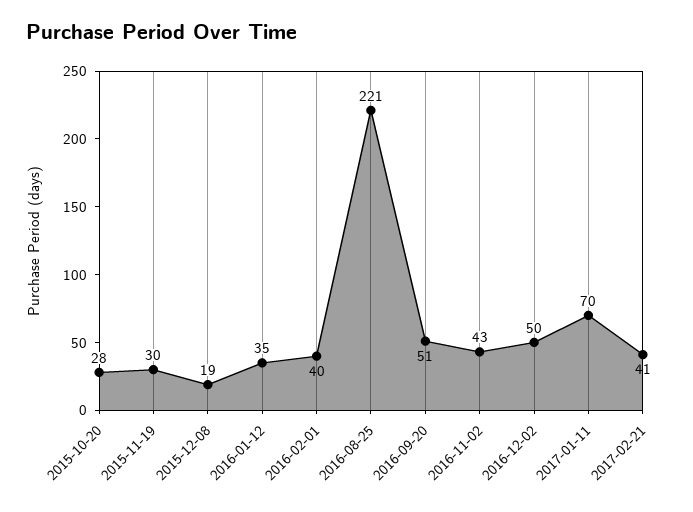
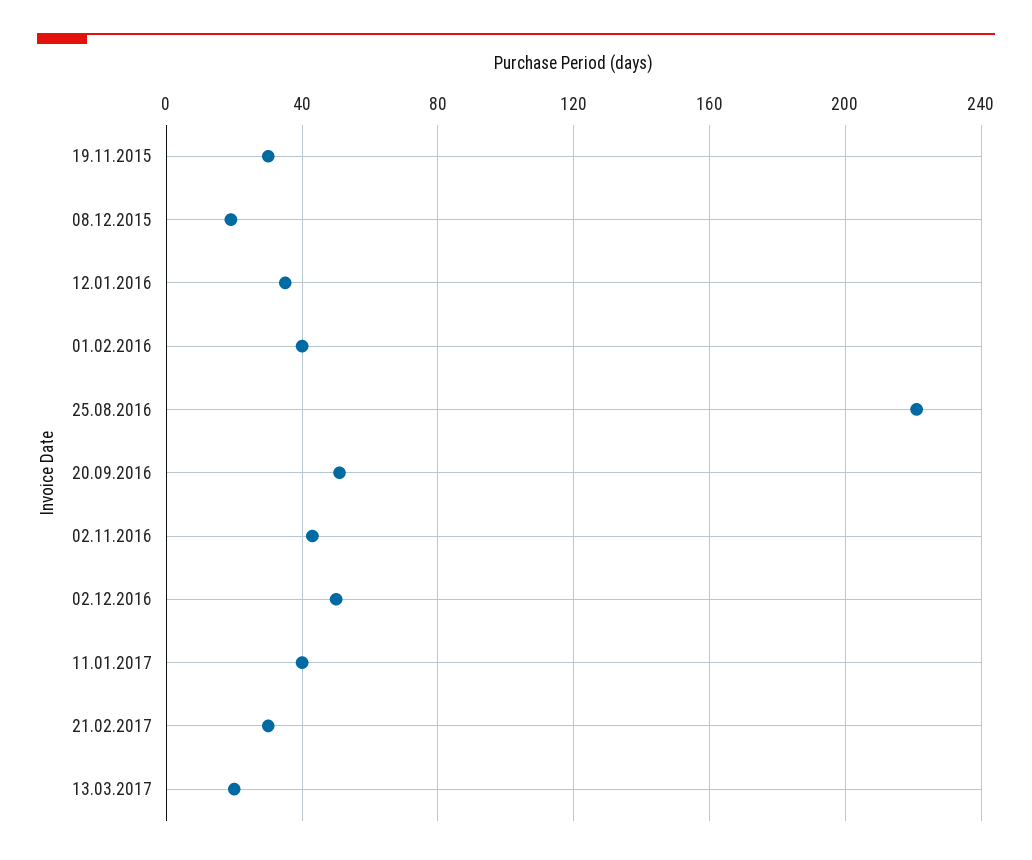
2015-10-20: 28 -> none
2017-01-11: 70 -> 40
2017-02-21: 41 -> 30
13.03.2017: none -> 20

